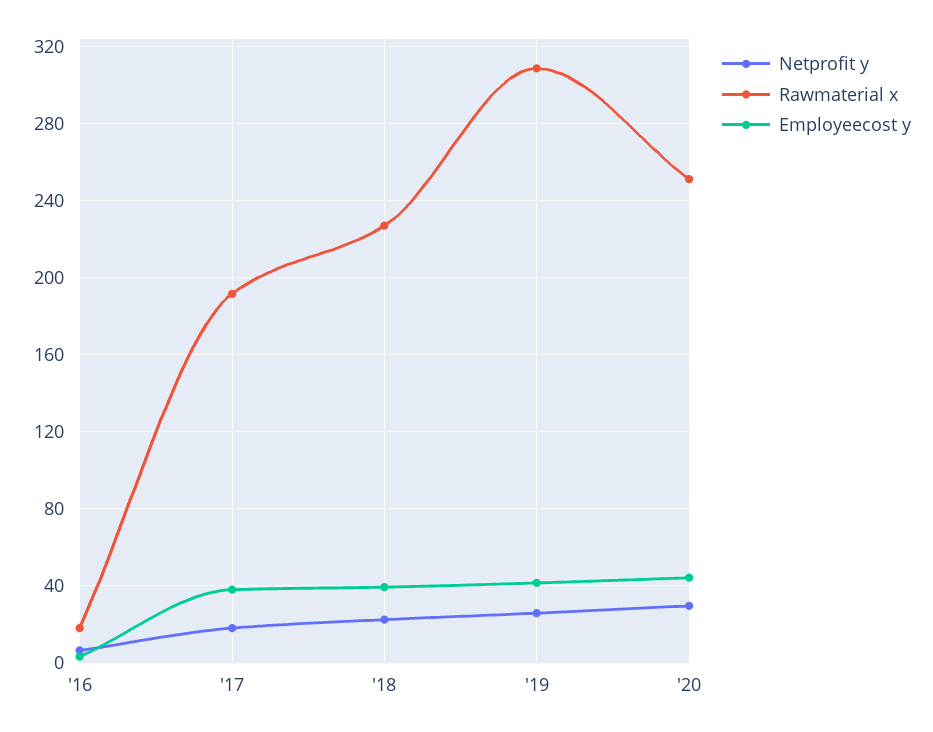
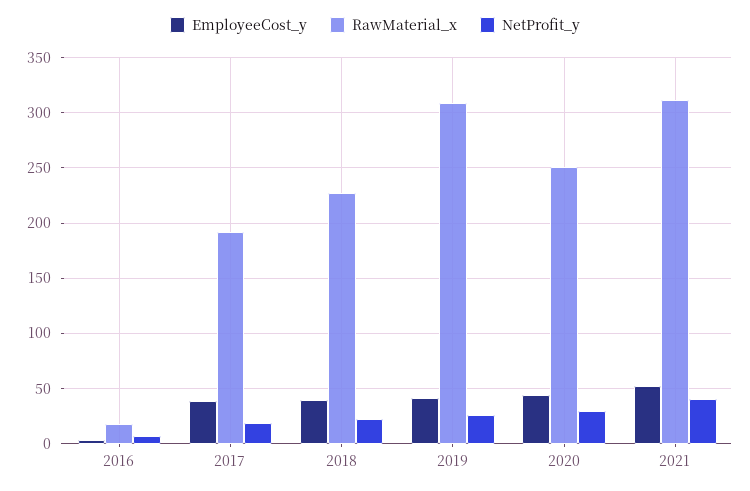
Employeecost y, 2021: none -> 50
Rawmaterial x, 2021: none -> 310
Netprofit y, 2021: none -> 40

